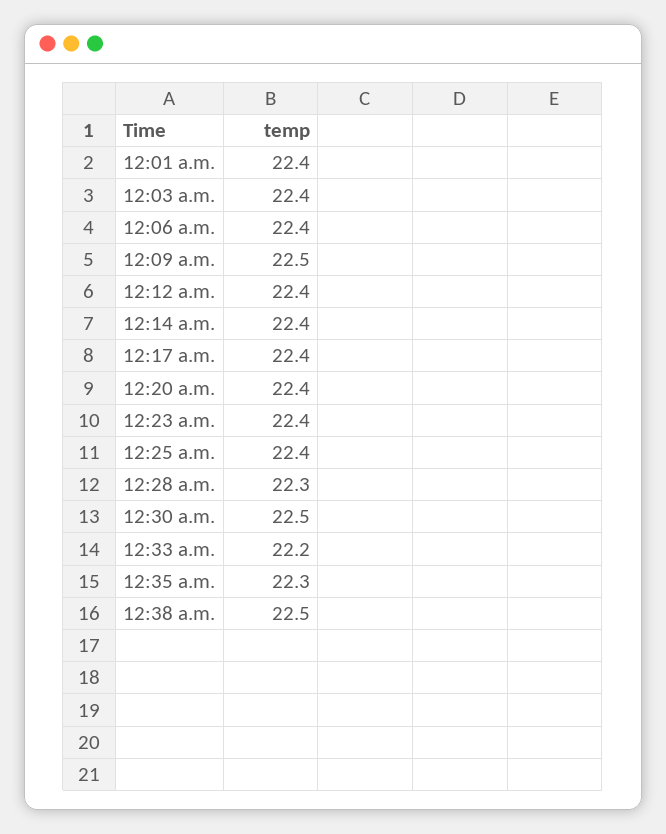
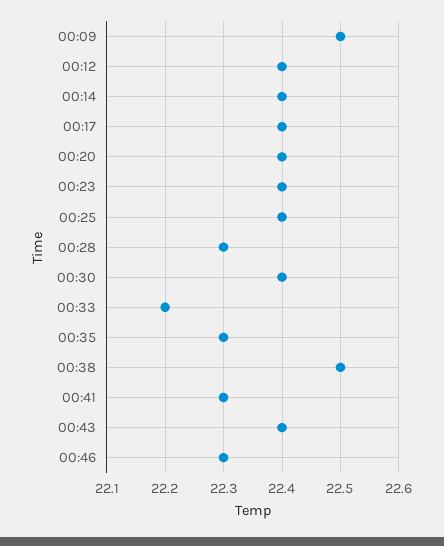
12:01 a.m.: 22.4 -> none
12:03 a.m.: 22.4 -> none
12:06 a.m.: 22.4 -> none
12:30 a.m.: 22.5 -> 22.4
00:41: none -> 22.3
00:43: none -> 22.4
00:46: none -> 22.3

